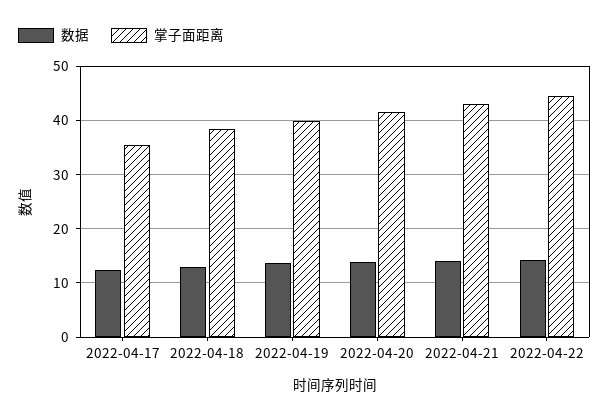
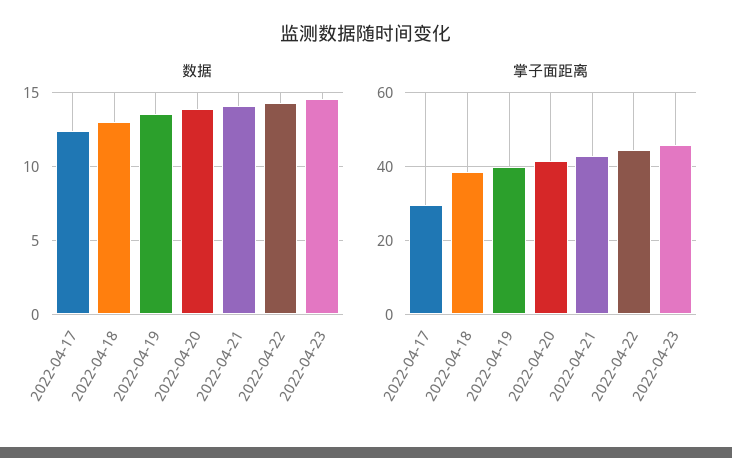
掌子面距离, 2022-04-17: 36 -> 30
数据, 2022-04-23: none -> 14.5
掌子面距离, 2022-04-23: none -> 46

